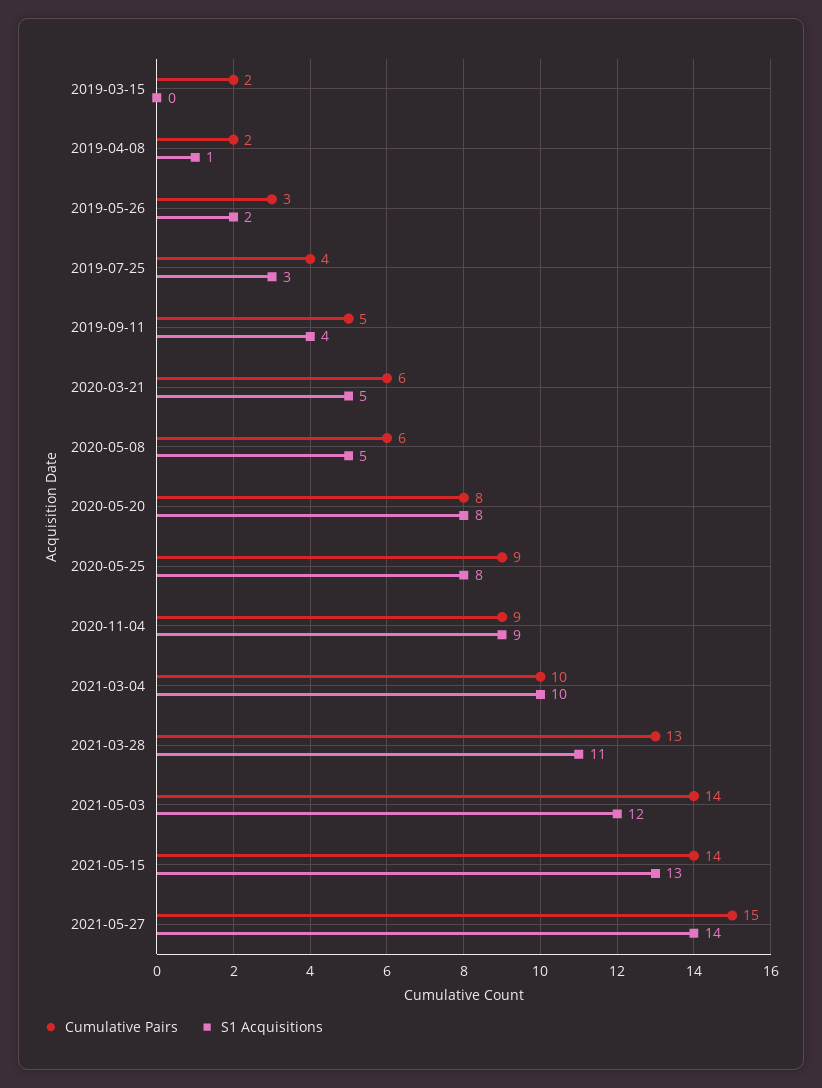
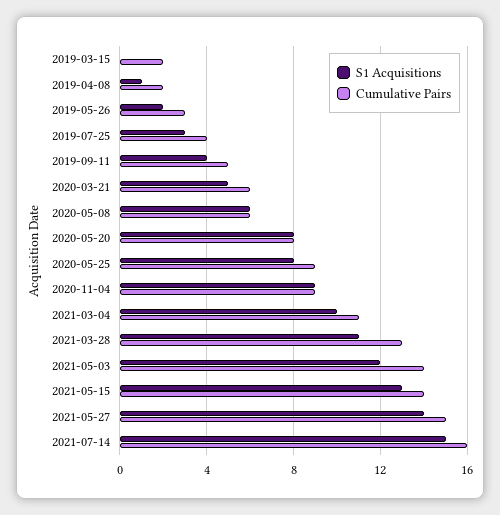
S1 Acquisitions, 2020-05-08: 5 -> 6
Cumulative Pairs, 2021-03-04: 10 -> 11
S1 Acquisitions, 2021-07-14: none -> 15
Cumulative Pairs, 2021-07-14: none -> 16

